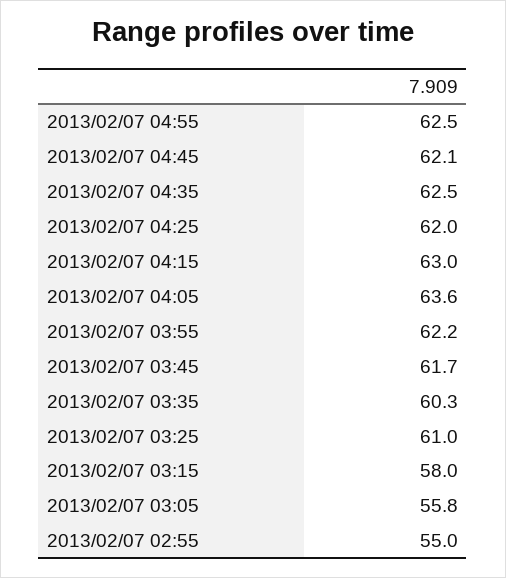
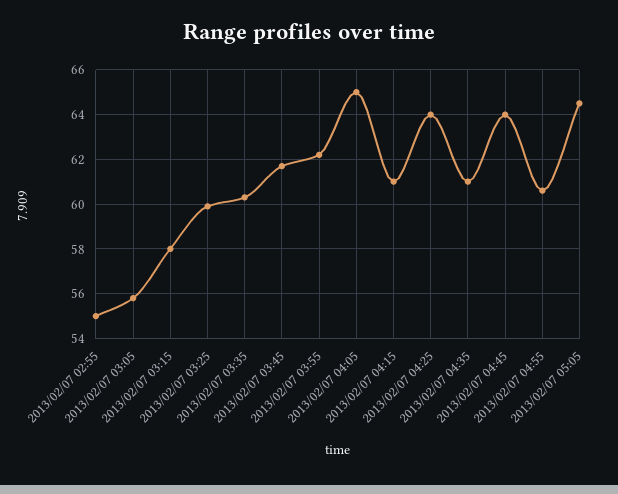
2013/02/07 04:55: 62.5 -> 60.5
2013/02/07 04:45: 62.1 -> 64
2013/02/07 04:35: 62.5 -> 61
2013/02/07 04:25: 62 -> 64
2013/02/07 04:15: 63 -> 61
2013/02/07 04:05: 63.6 -> 65
2013/02/07 03:25: 61 -> 60
2013/02/07 05:05: none -> 64.5

